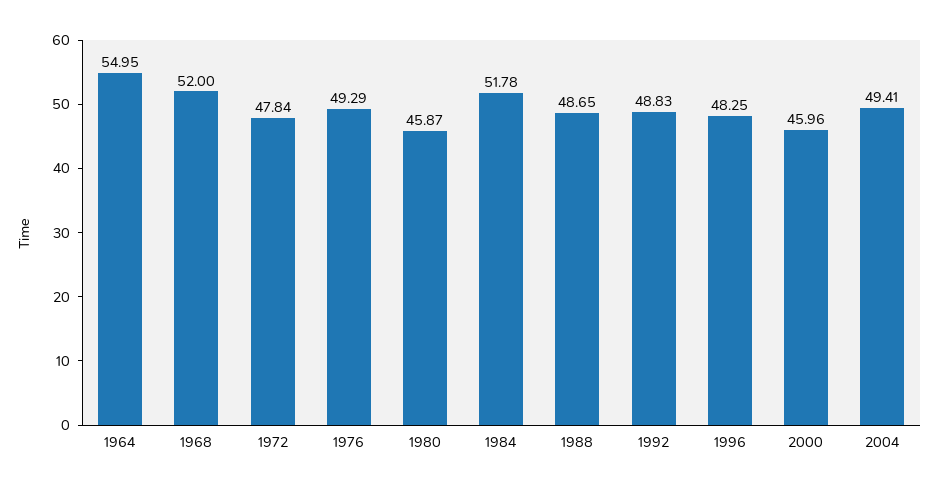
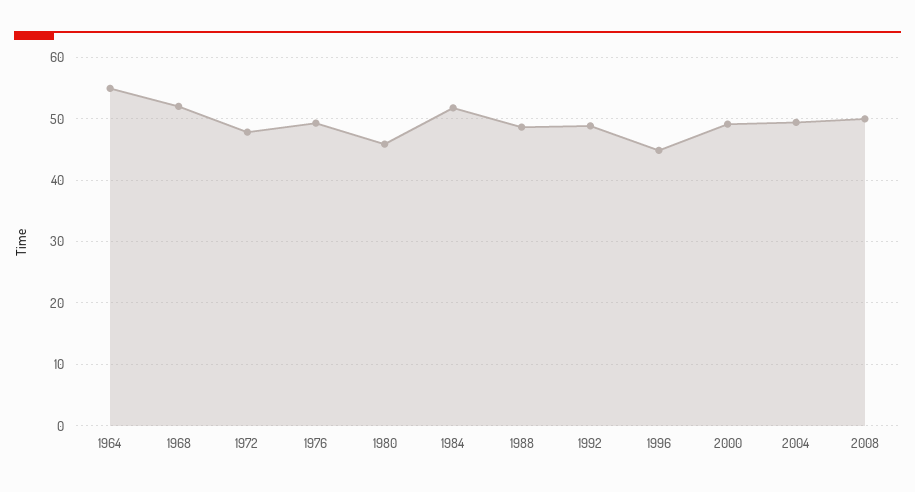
1996: 48.25 -> 45
2000: 45.96 -> 49
2008: none -> 50

